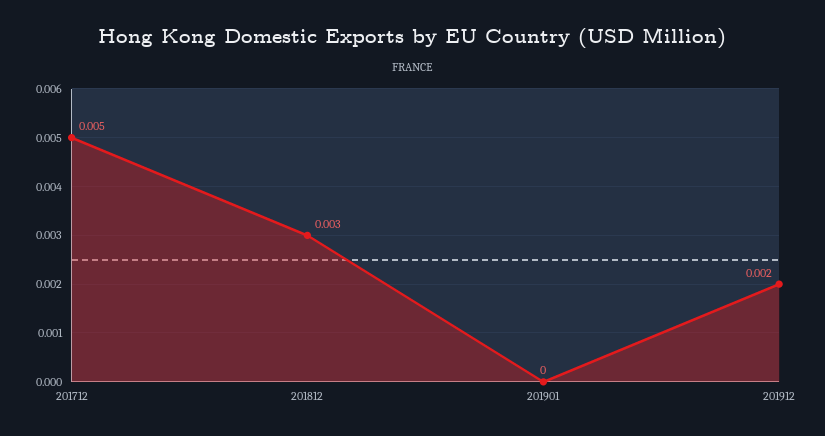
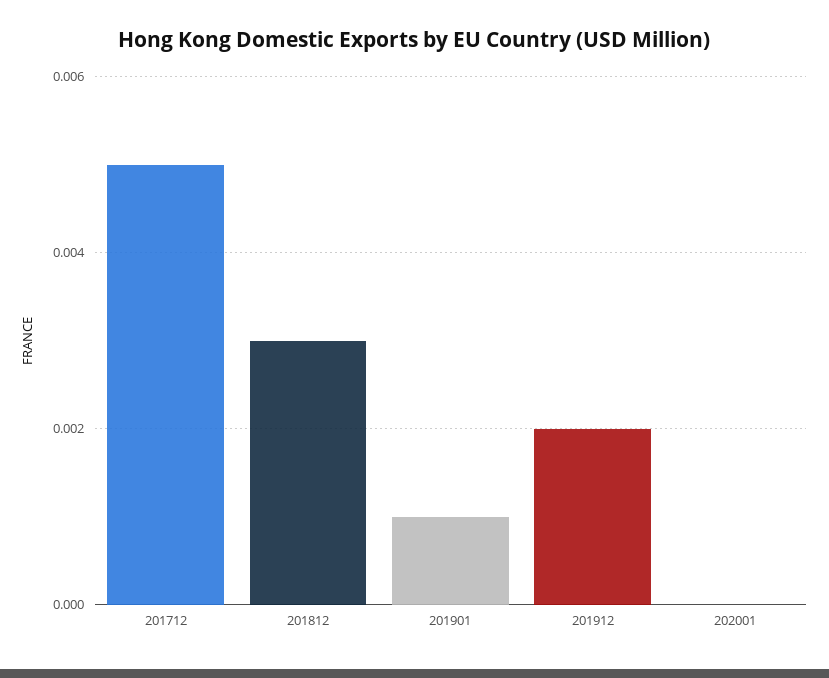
201901: 0 -> 0.001
202001: none -> 0

